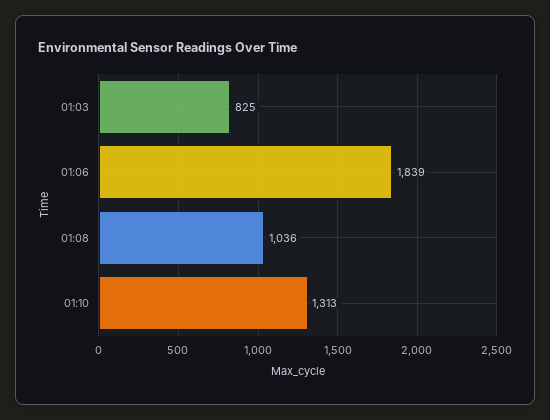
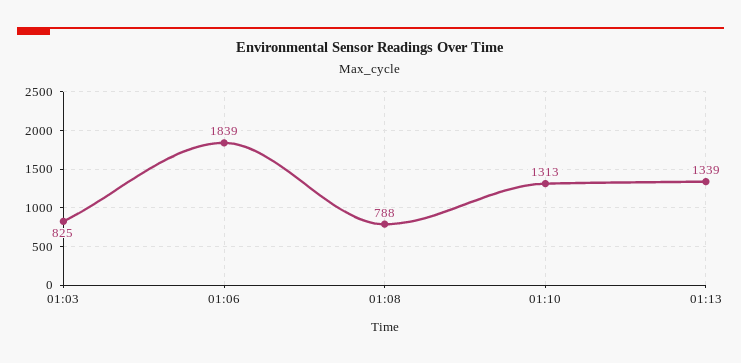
01:08: 1036 -> 788
01:13: none -> 1339

